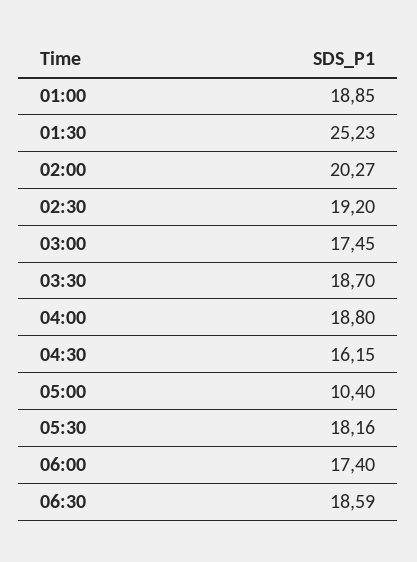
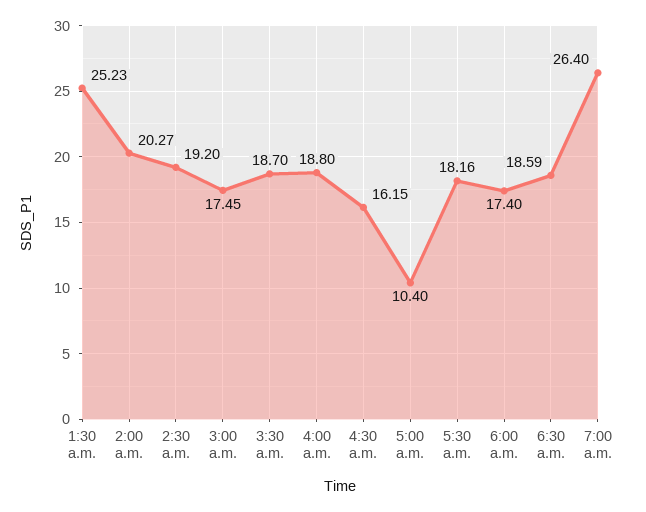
01:00: 18.85 -> none
7:00 a.m.: none -> 26.4

